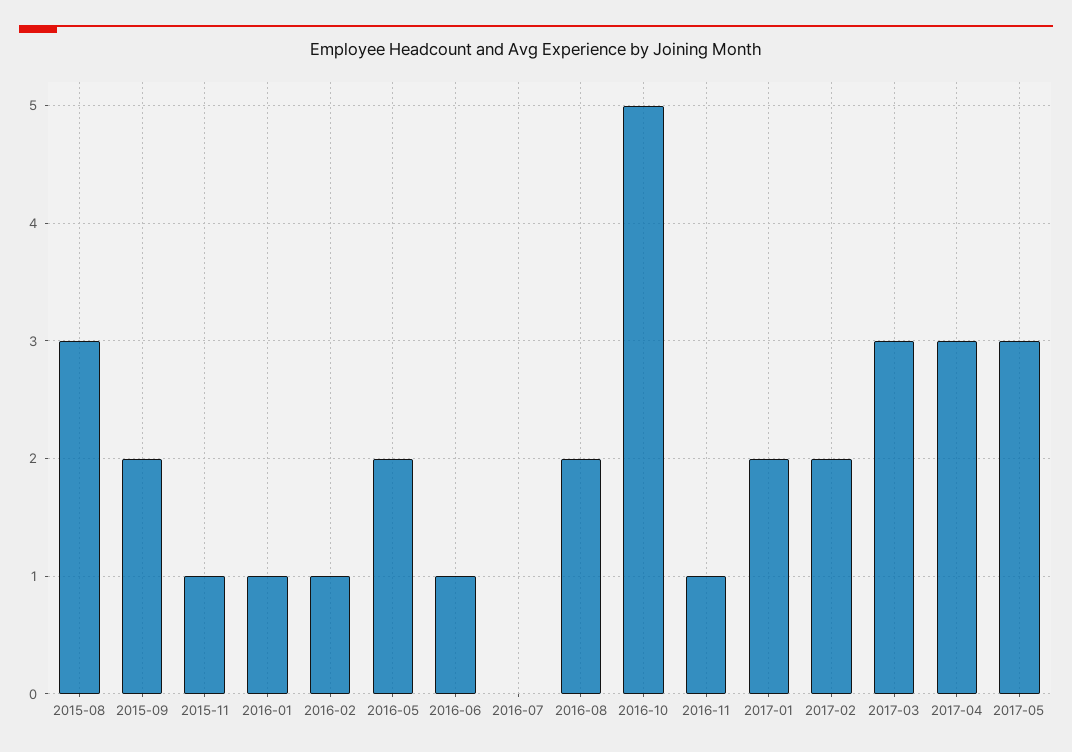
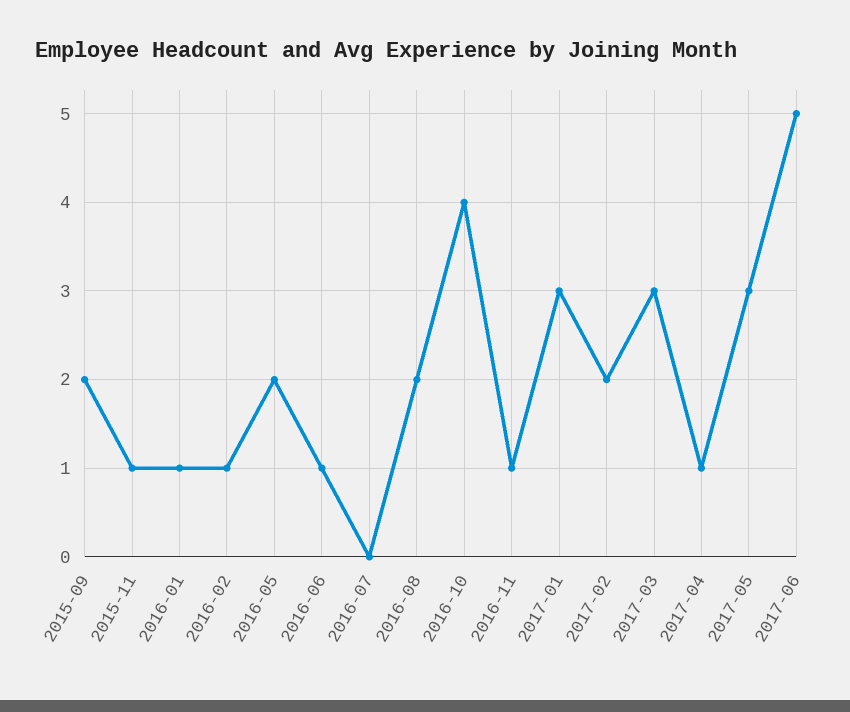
2015-08: 3 -> none
2016-10: 5 -> 4
2017-01: 2 -> 3
2017-04: 3 -> 1
2017-06: none -> 5

